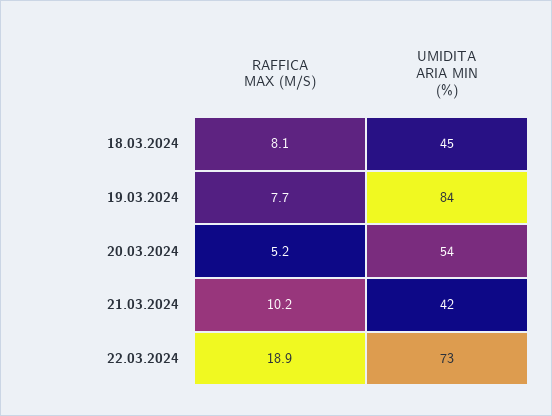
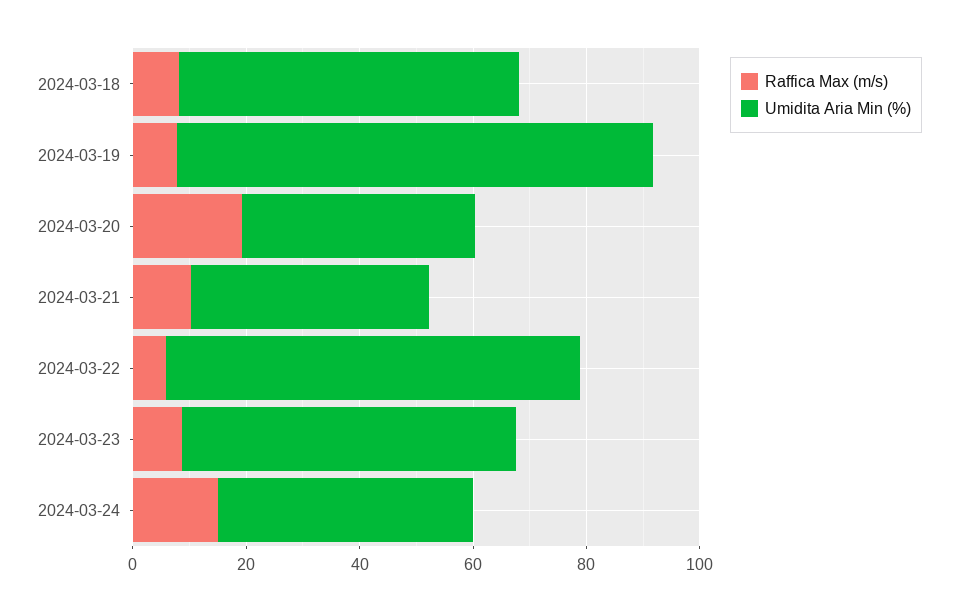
UMIDITA ARIA MIN (%), 18.03.2024: 45 -> 60
RAFFICA MAX (M/S), 20.03.2024: 5.2 -> 20
UMIDITA ARIA MIN (%), 20.03.2024: 54 -> 40
RAFFICA MAX (M/S), 22.03.2024: 18.9 -> 5
RAFFICA MAX (M/S), 2024-03-23: none -> 10
UMIDITA ARIA MIN (%), 2024-03-23: none -> 60
RAFFICA MAX (M/S), 2024-03-24: none -> 15
UMIDITA ARIA MIN (%), 2024-03-24: none -> 45

